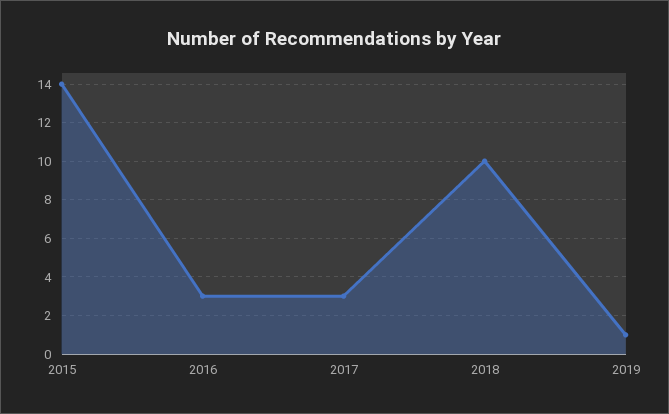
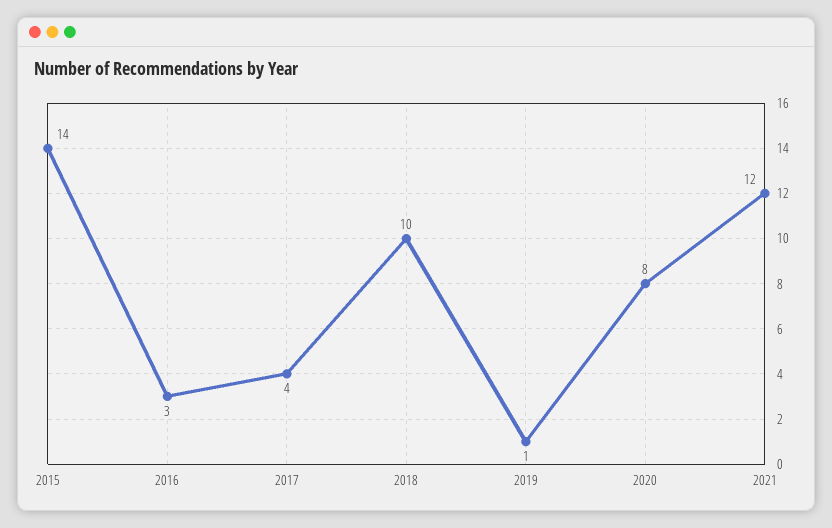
2017: 3 -> 4
2020: none -> 8
2021: none -> 12

